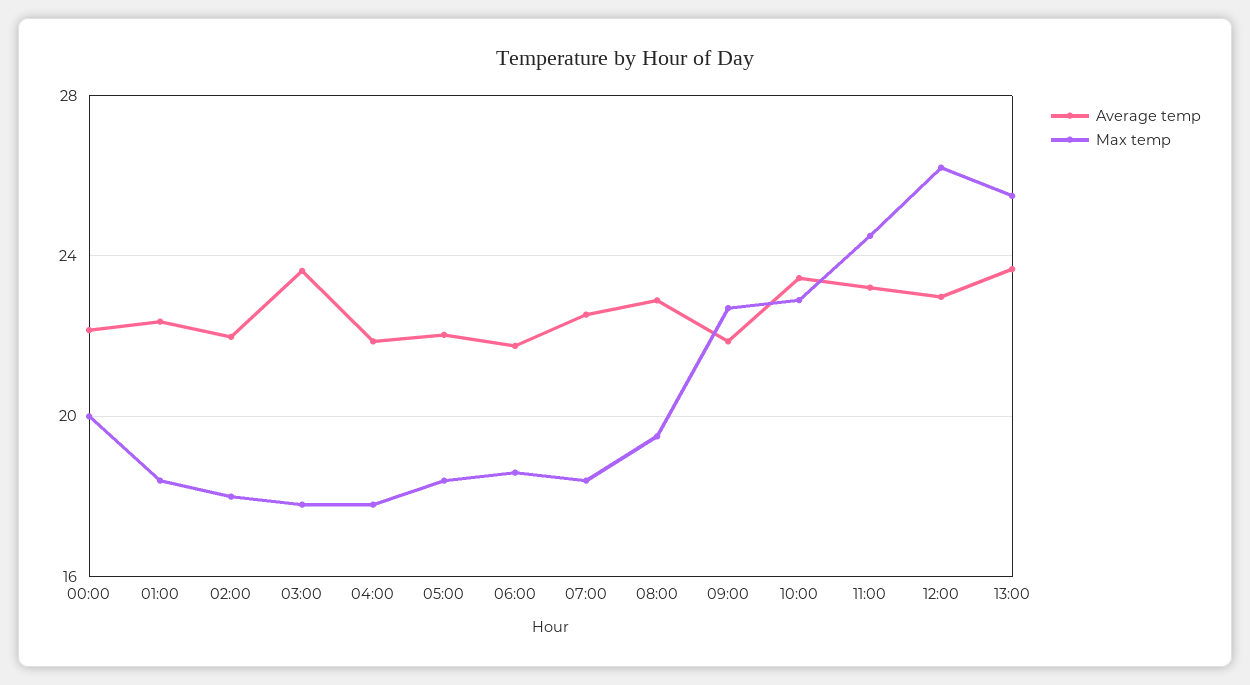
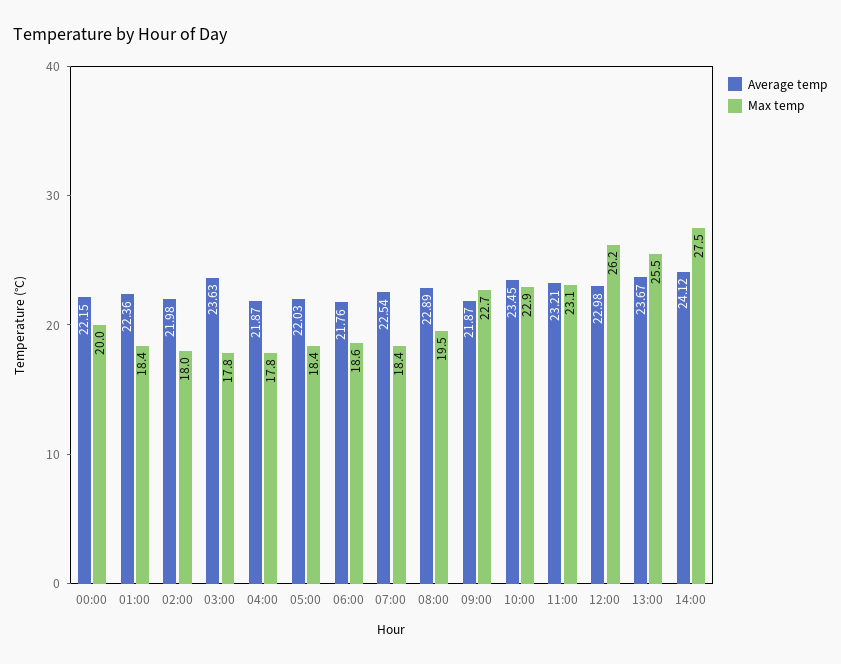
Max temp, 11:00: 24.5 -> 23.1
Average temp, 14:00: none -> 24.12
Max temp, 14:00: none -> 27.5

